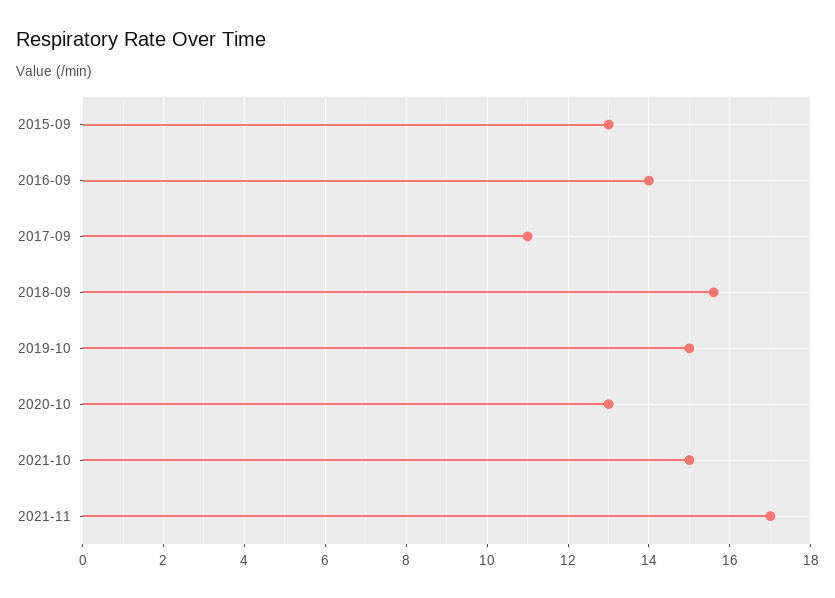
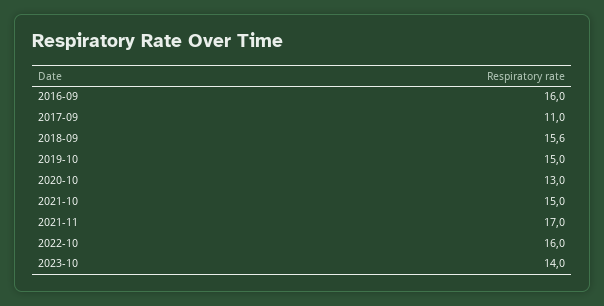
2015-09: 13 -> none
2016-09: 14 -> 16
2022-10: none -> 16
2023-10: none -> 14

